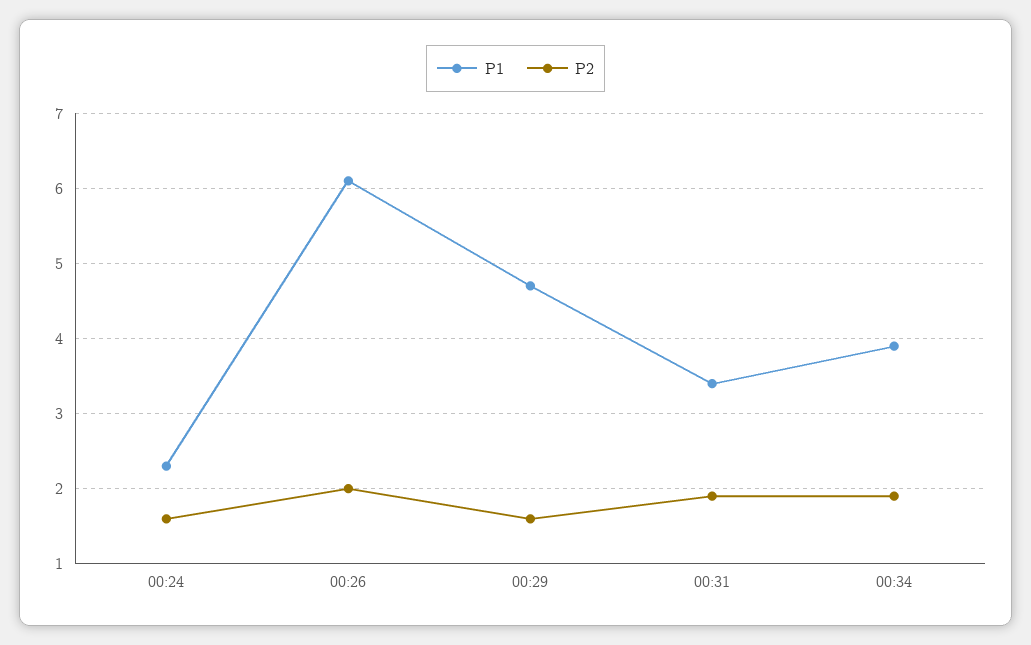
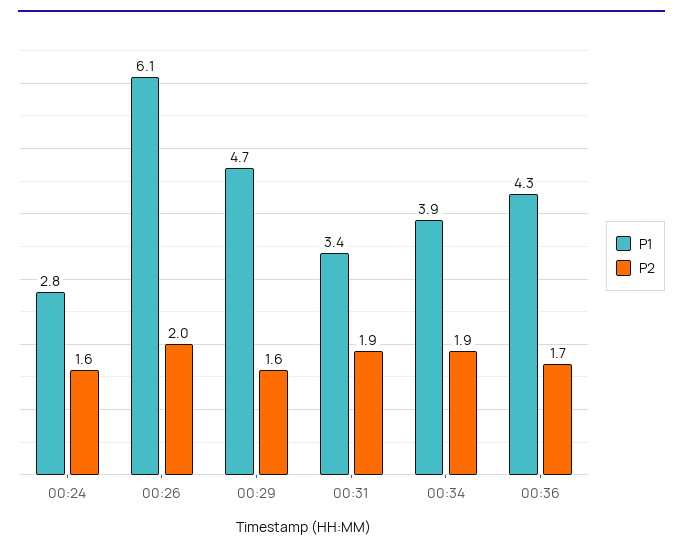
P1, 00:24: 2.3 -> 2.8
P1, 00:36: none -> 4.3
P2, 00:36: none -> 1.7

